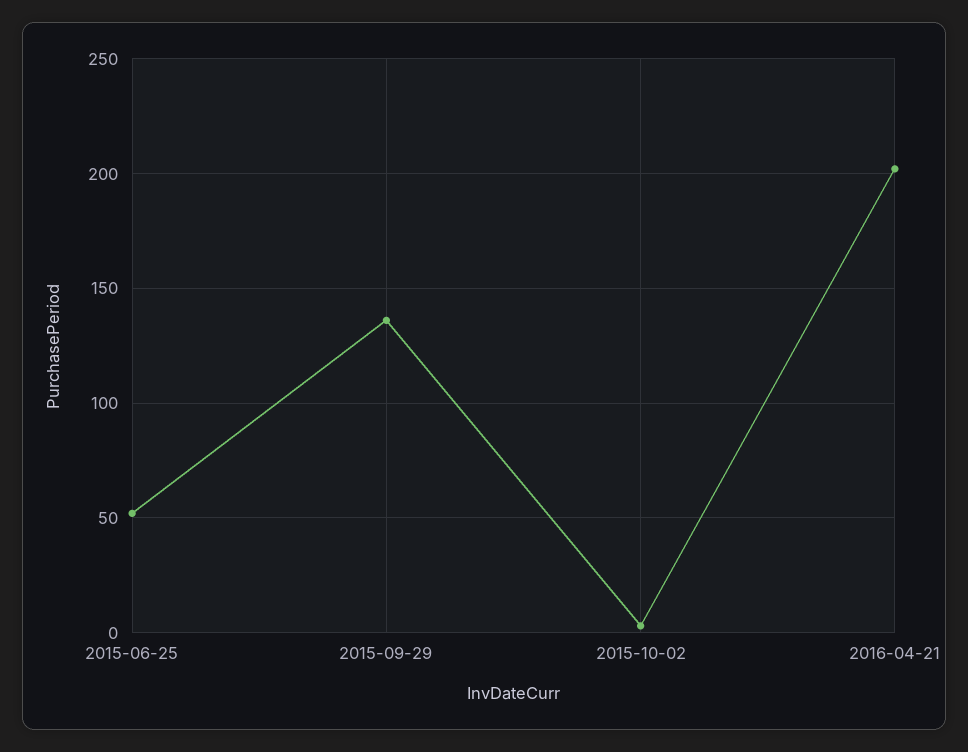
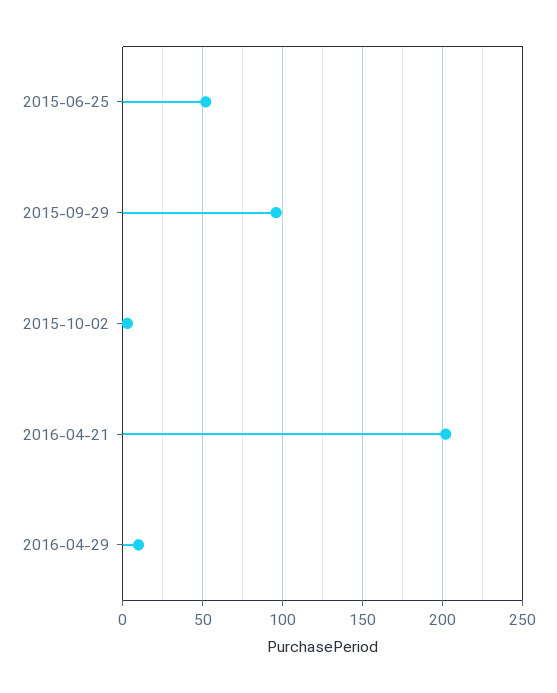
2015-09-29: 135 -> 95
2016-04-29: none -> 10

